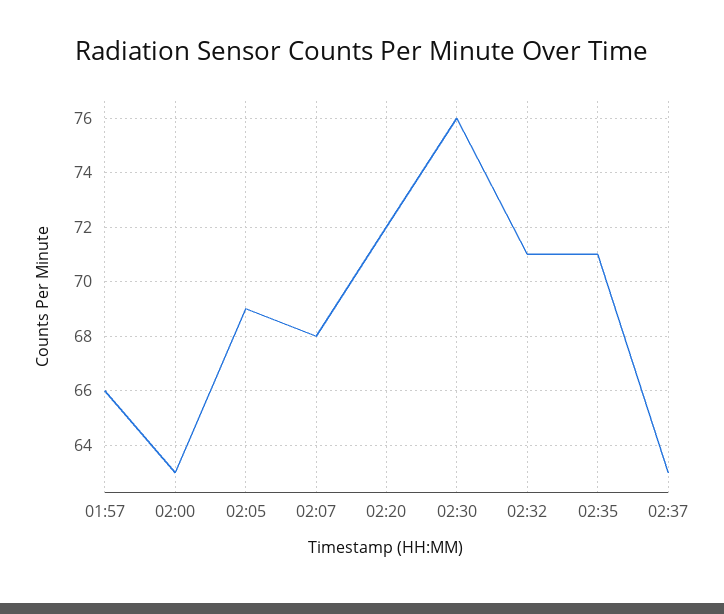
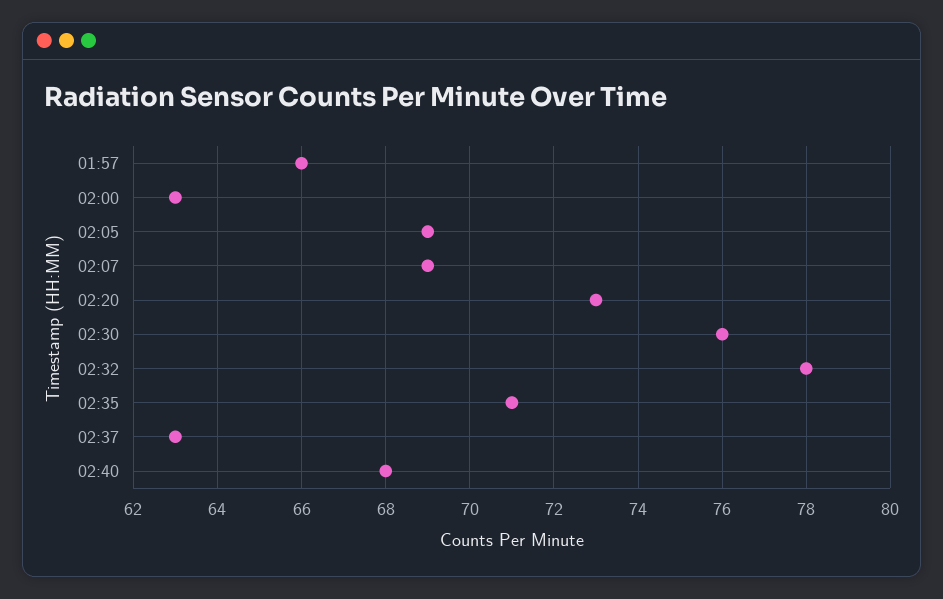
02:07: 68 -> 69
02:20: 72 -> 73
02:32: 71 -> 78
02:40: none -> 68

